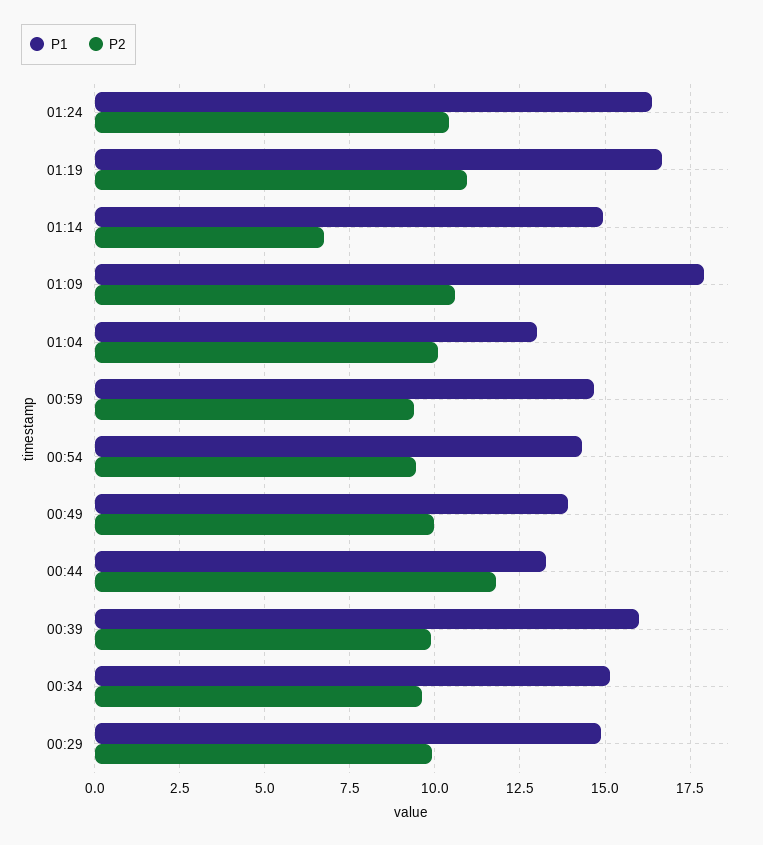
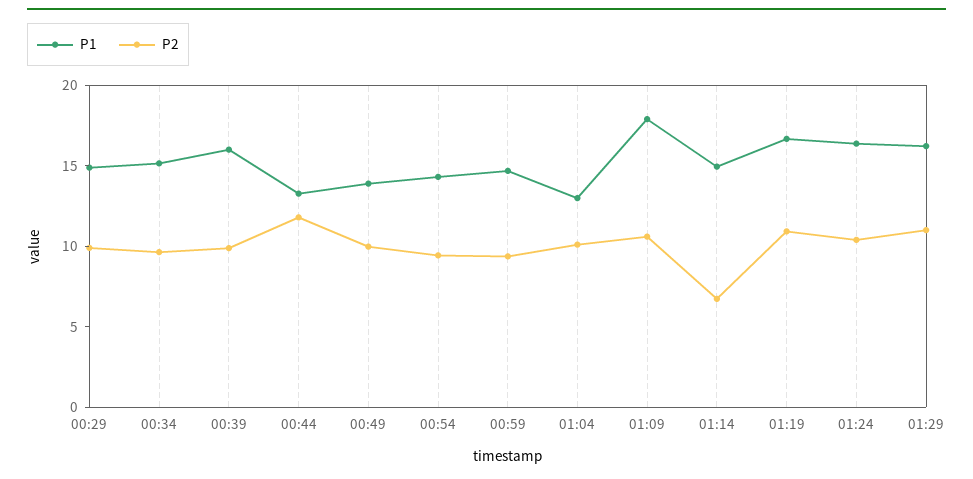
P1, 01:29: none -> 16
P2, 01:29: none -> 11

